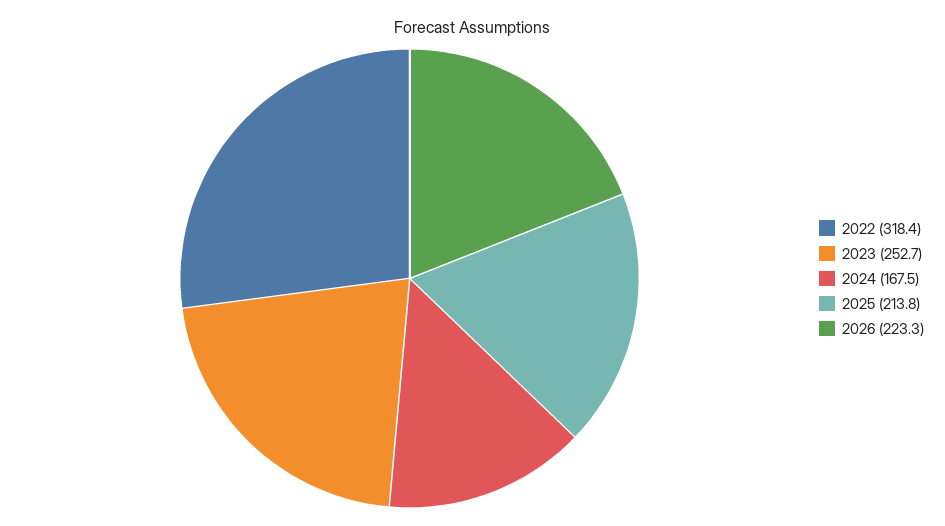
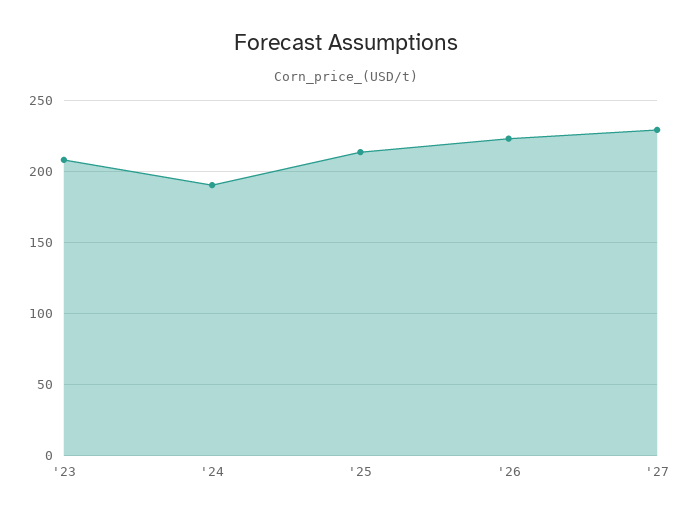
2022: 318.4 -> none
2023: 252.7 -> 210
2024: 167.5 -> 190
'27: none -> 230

